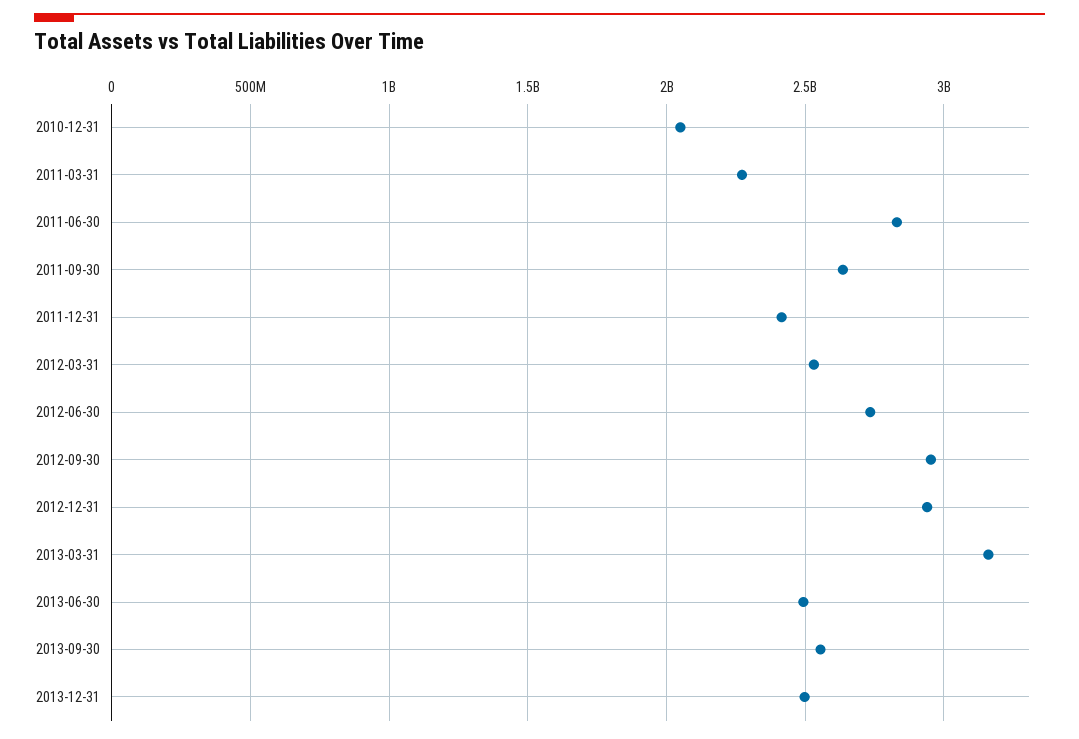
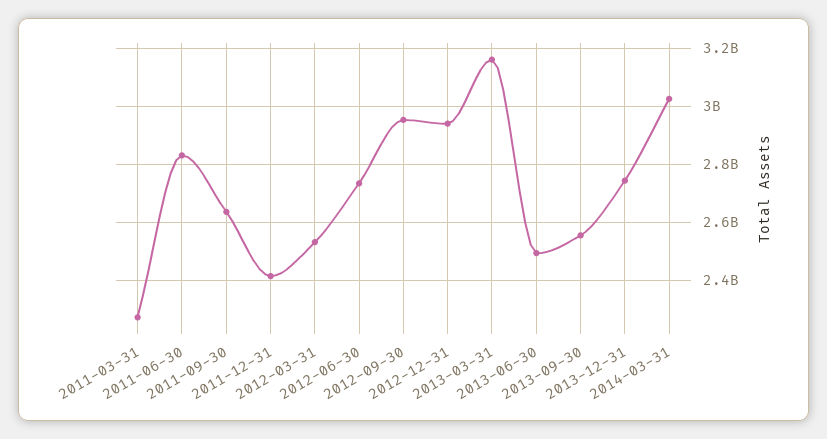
2010-12-31: 2050000000 -> none
2013-12-31: 2500000000 -> 2750000000
2014-03-31: none -> 3025000000

